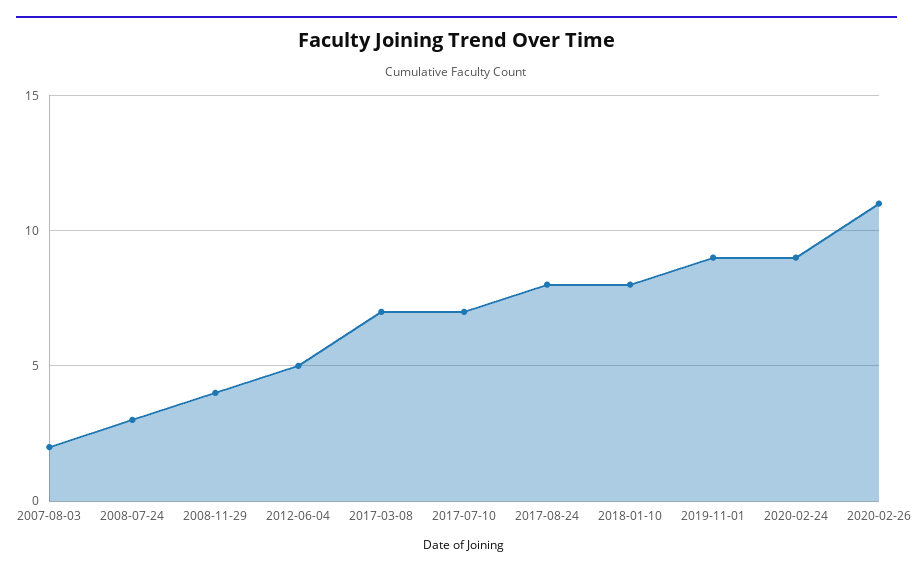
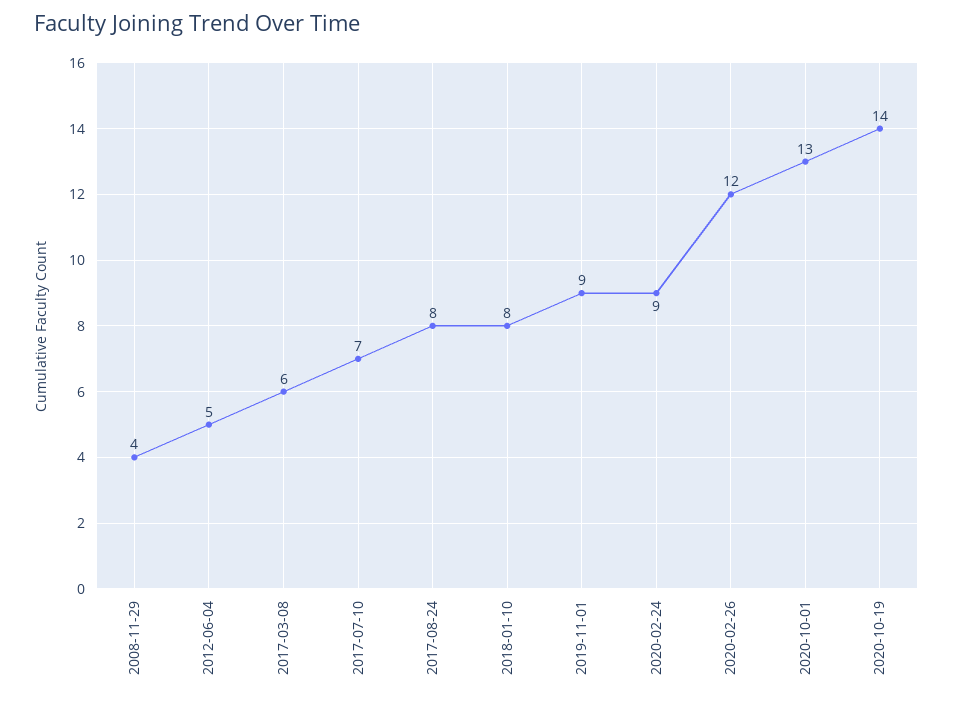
2007-08-03: 2 -> none
2008-07-24: 3 -> none
2017-03-08: 7 -> 6
2020-02-26: 11 -> 12
2020-10-01: none -> 13
2020-10-19: none -> 14

